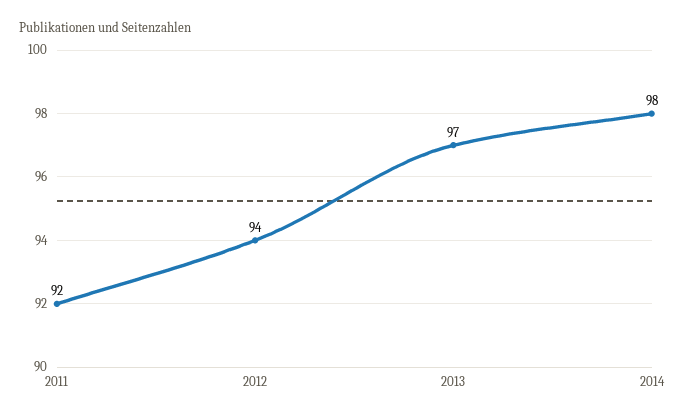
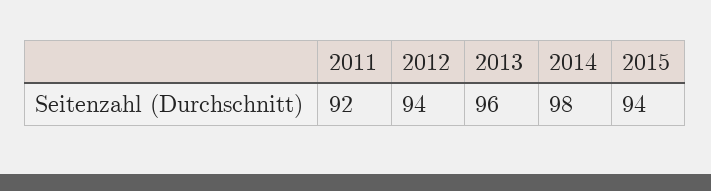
2013: 97 -> 96
2015: none -> 94

